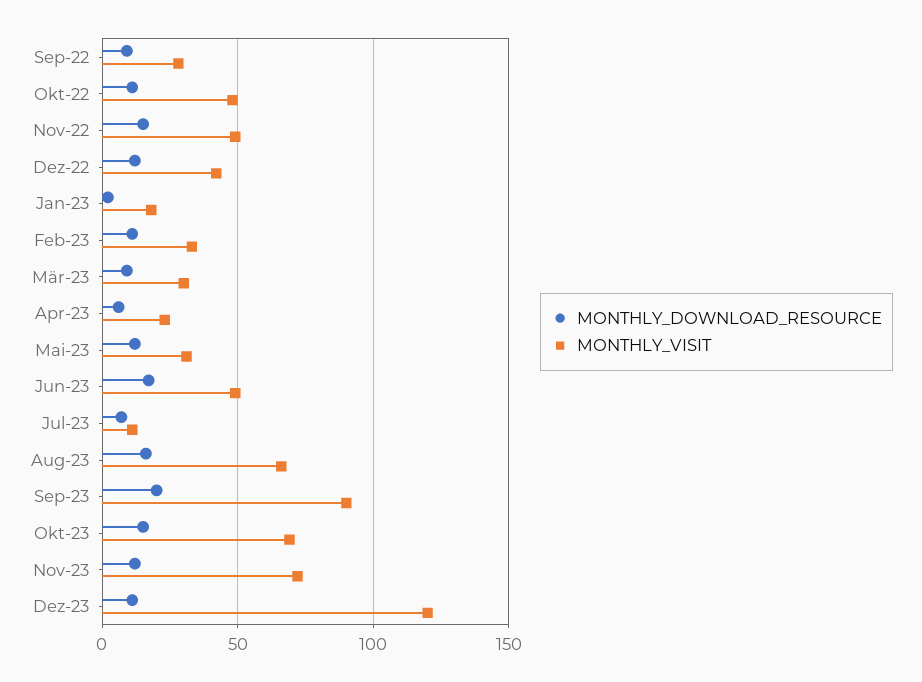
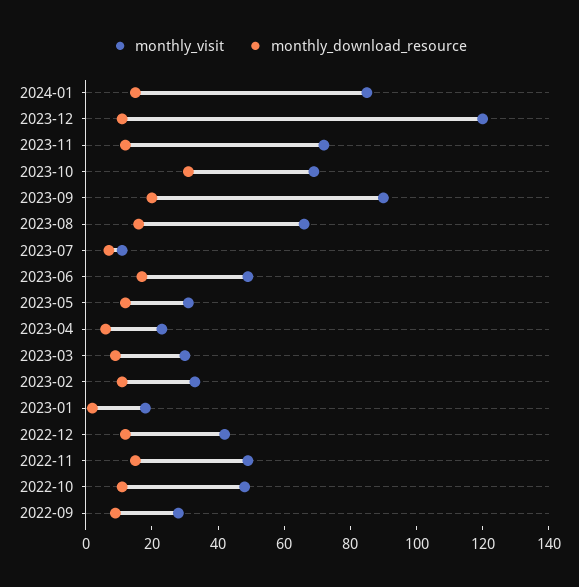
MONTHLY_DOWNLOAD_RESOURCE, Okt-23: 15 -> 30
MONTHLY_VISIT, 2024-01: none -> 85
MONTHLY_DOWNLOAD_RESOURCE, 2024-01: none -> 15

